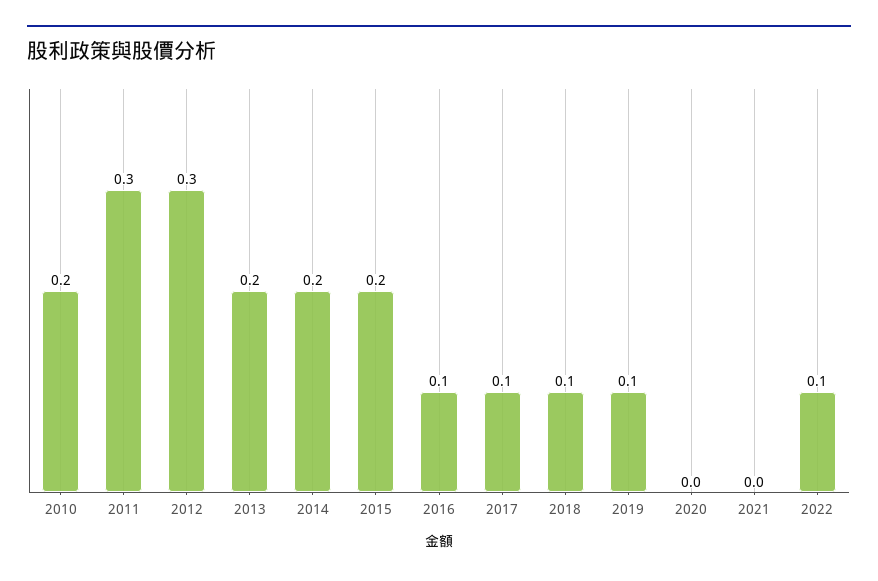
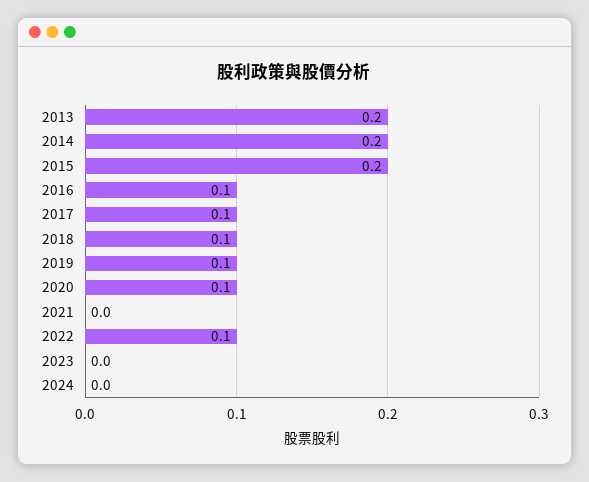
2010: 0.2 -> none
2011: 0.3 -> none
2012: 0.3 -> none
2020: 0 -> 0.1
2023: none -> 0
2024: none -> 0

